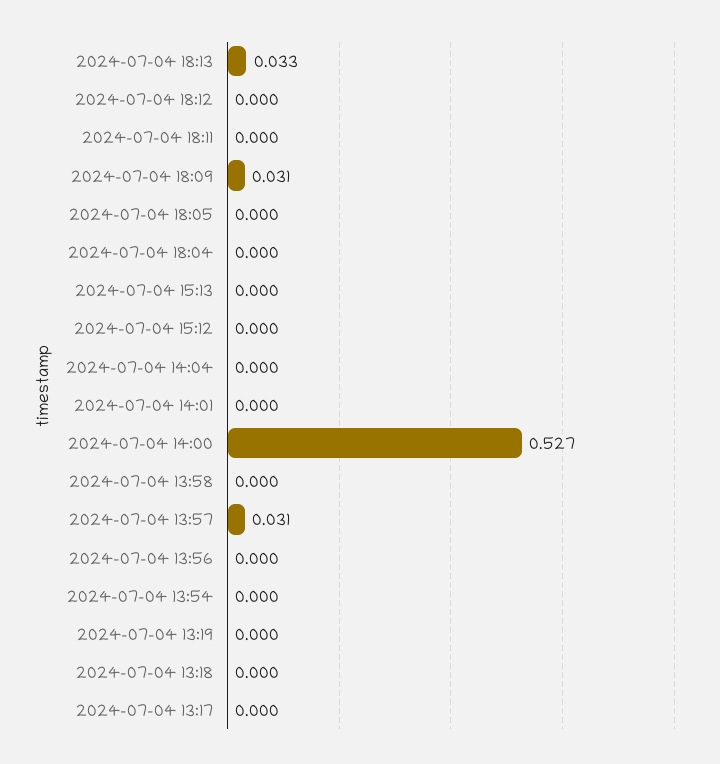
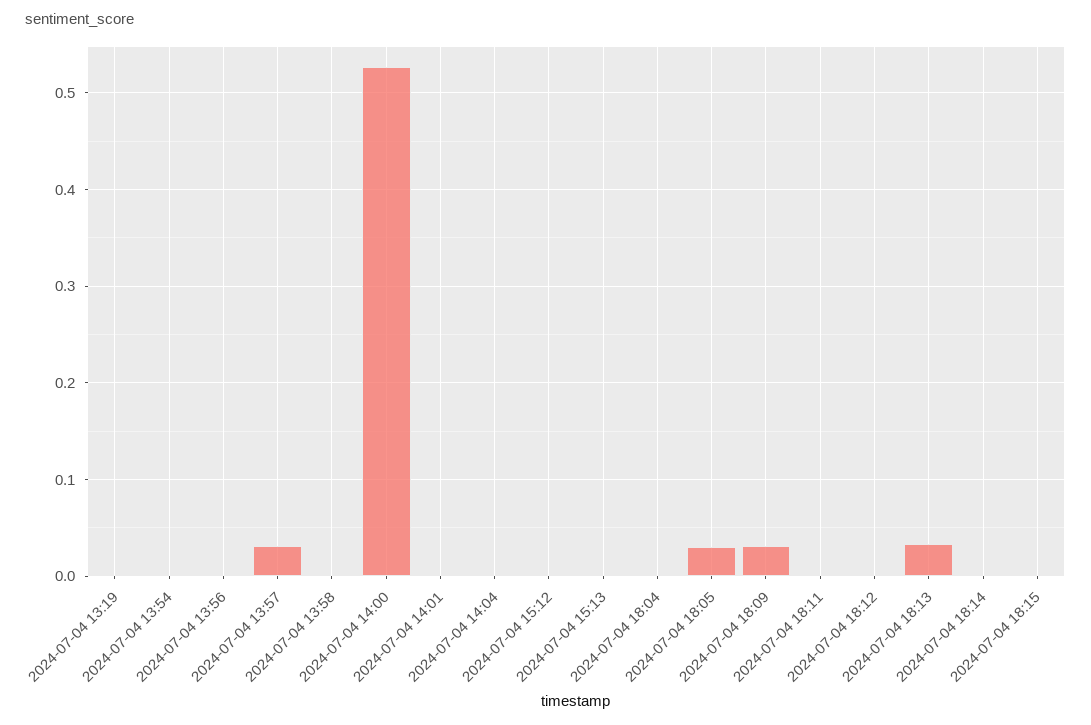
2024-07-04 18:05: 0 -> 0.03
2024-07-04 13:18: 0 -> none
2024-07-04 13:17: 0 -> none
2024-07-04 18:14: none -> 0
2024-07-04 18:15: none -> 0

